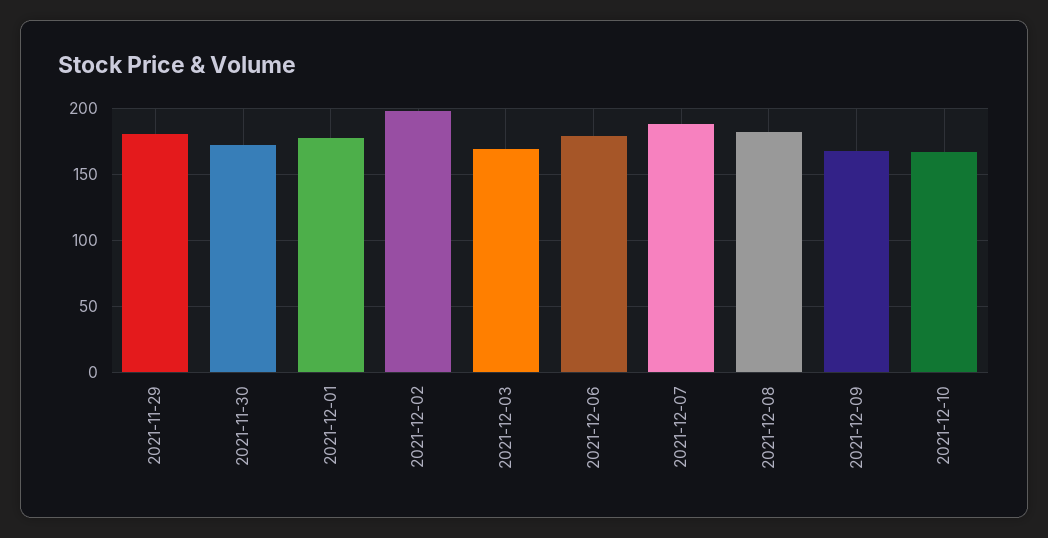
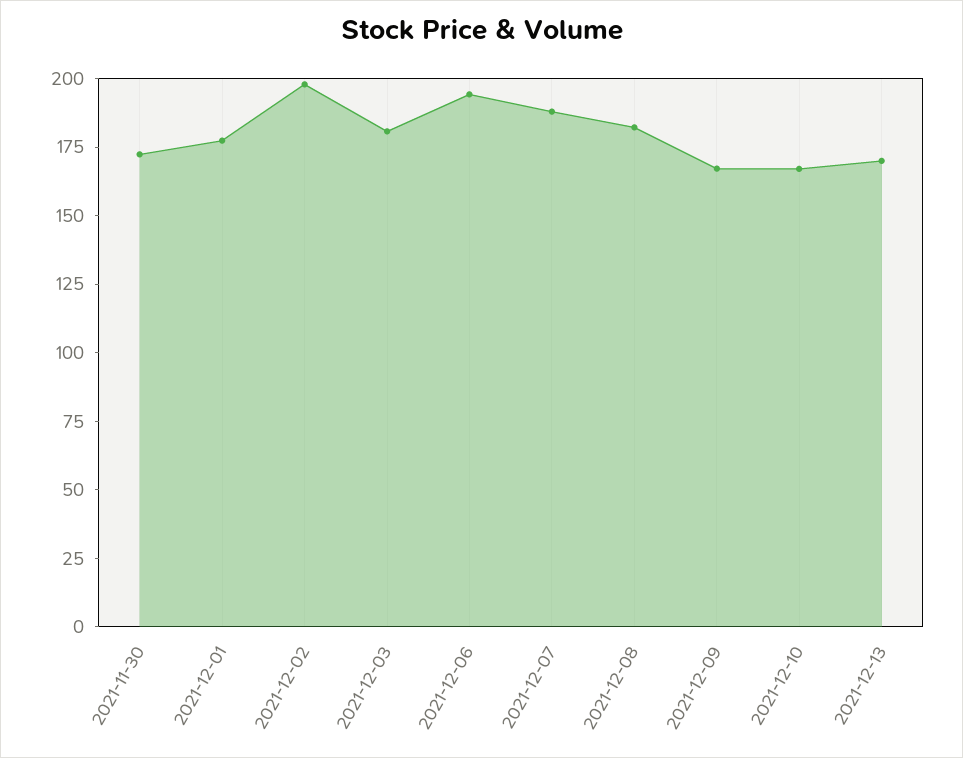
2021-11-29: 180 -> none
2021-12-03: 170 -> 180
2021-12-06: 180 -> 195
2021-12-13: none -> 170

